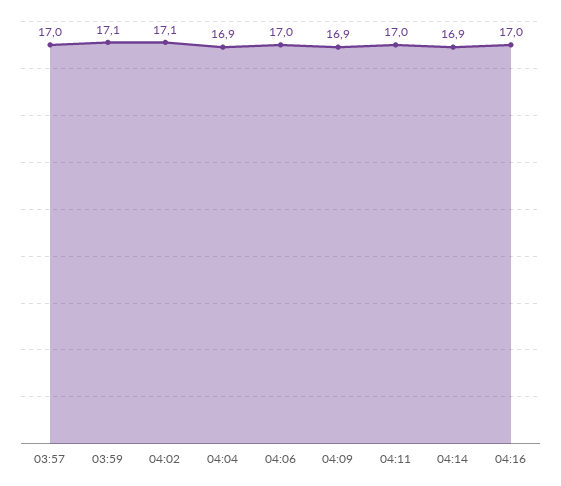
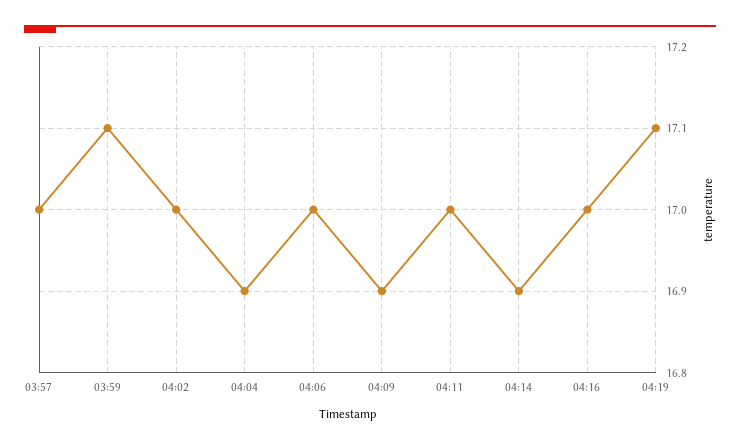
04:02: 17.1 -> 17
04:19: none -> 17.1

